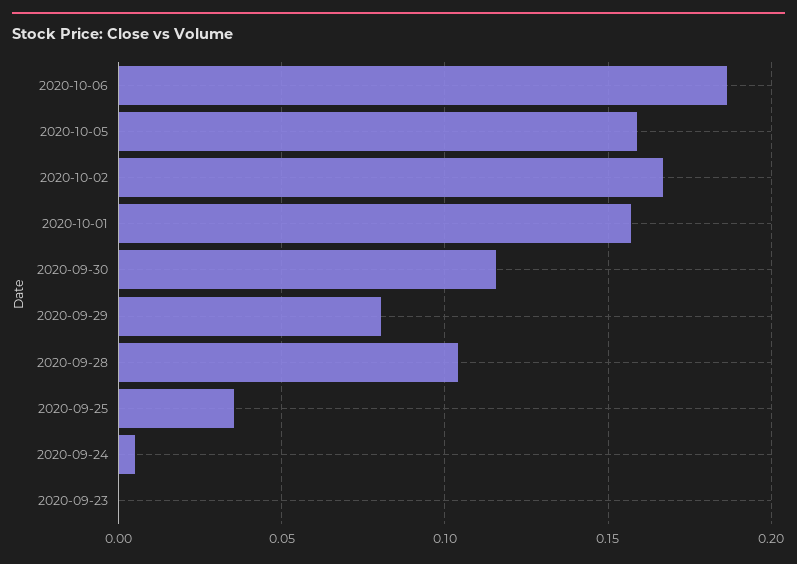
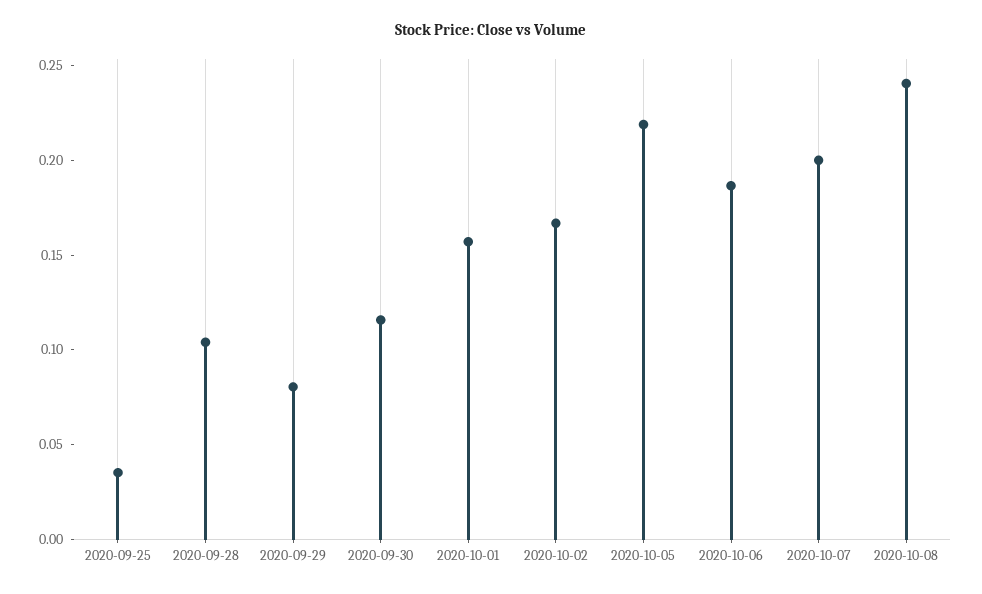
2020-10-05: 0.16 -> 0.22
2020-09-24: 0.005 -> none
2020-09-23: 0 -> none
2020-10-07: none -> 0.2
2020-10-08: none -> 0.24

